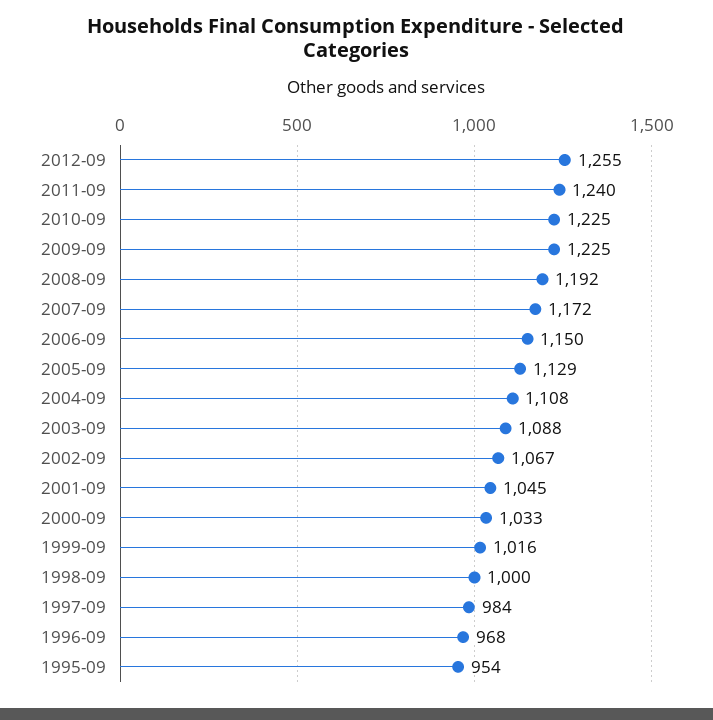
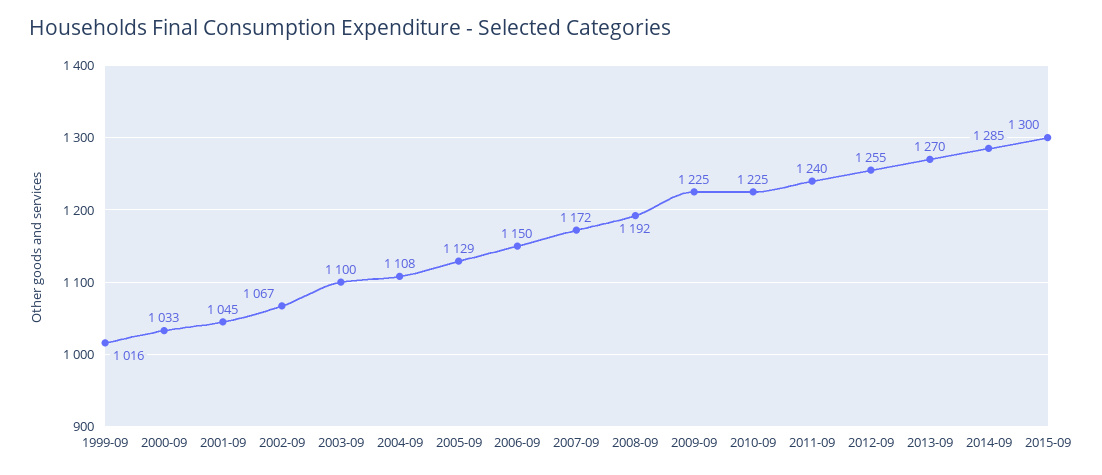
2003-09: 1088 -> 1100
1998-09: 1000 -> none
1997-09: 984 -> none
1996-09: 968 -> none
1995-09: 954 -> none
2013-09: none -> 1270
2014-09: none -> 1285
2015-09: none -> 1300

